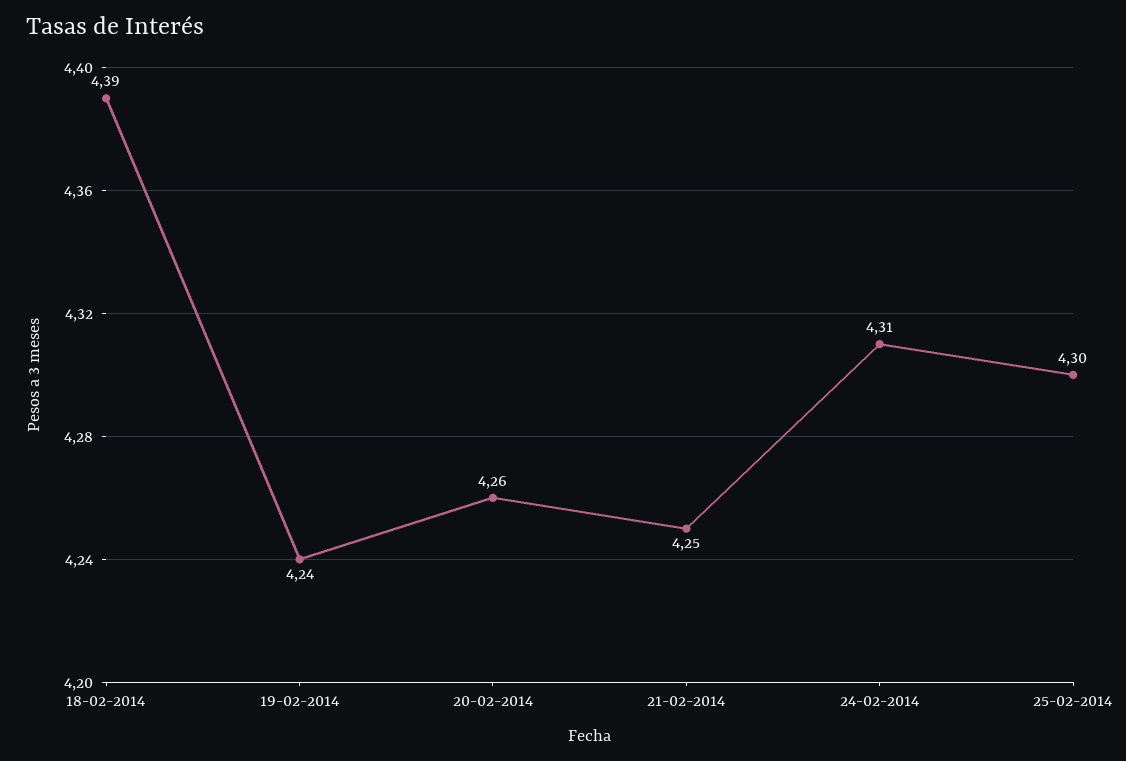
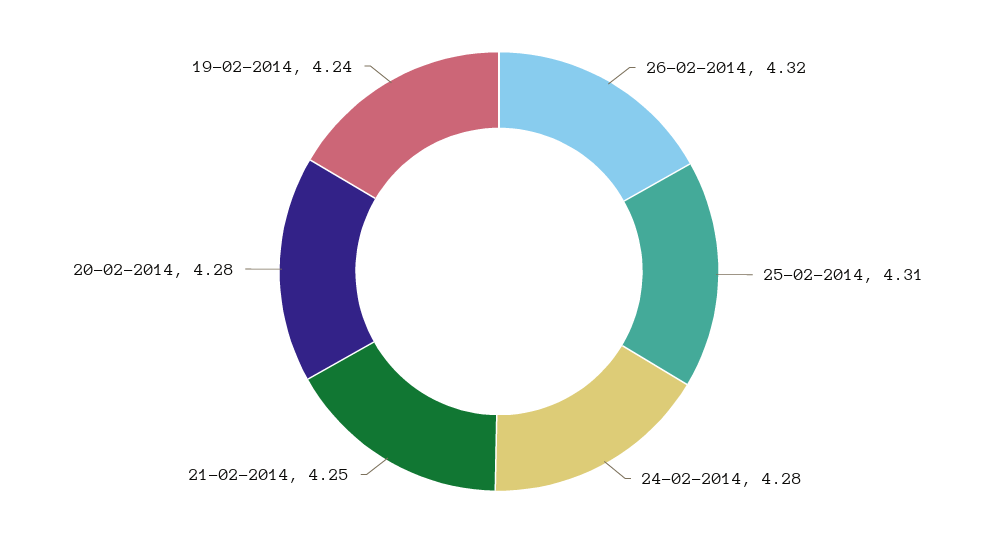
18-02-2014: 4.39 -> none
20-02-2014: 4.26 -> 4.28
24-02-2014: 4.31 -> 4.28
25-02-2014: 4.3 -> 4.31
26-02-2014: none -> 4.32

